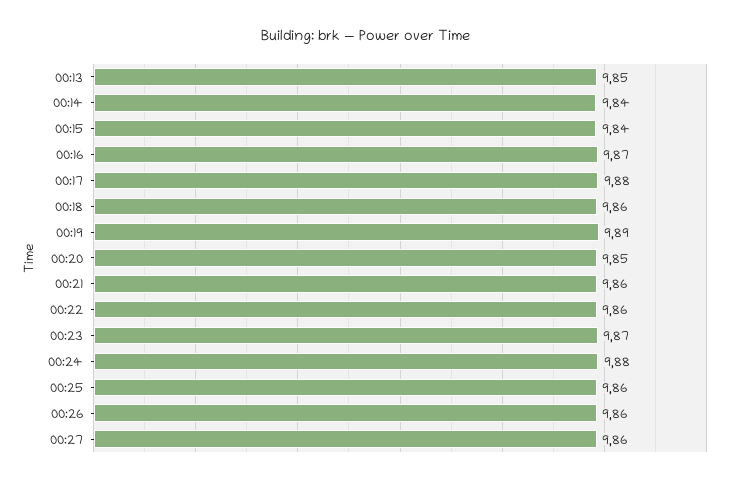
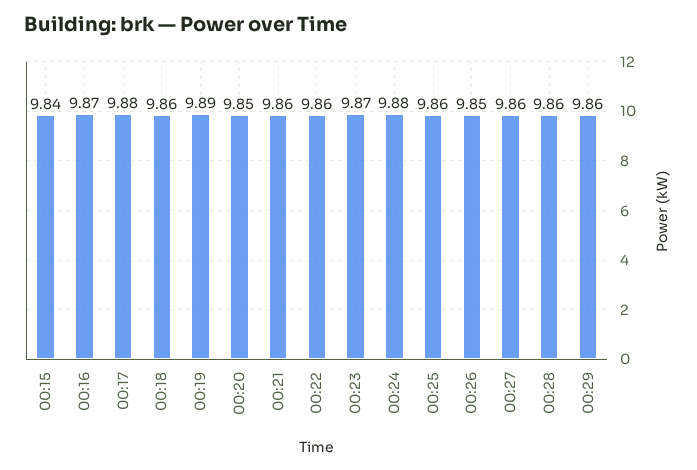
00:13: 9.85 -> none
00:14: 9.84 -> none
00:26: 9.86 -> 9.85
00:28: none -> 9.86
00:29: none -> 9.86

